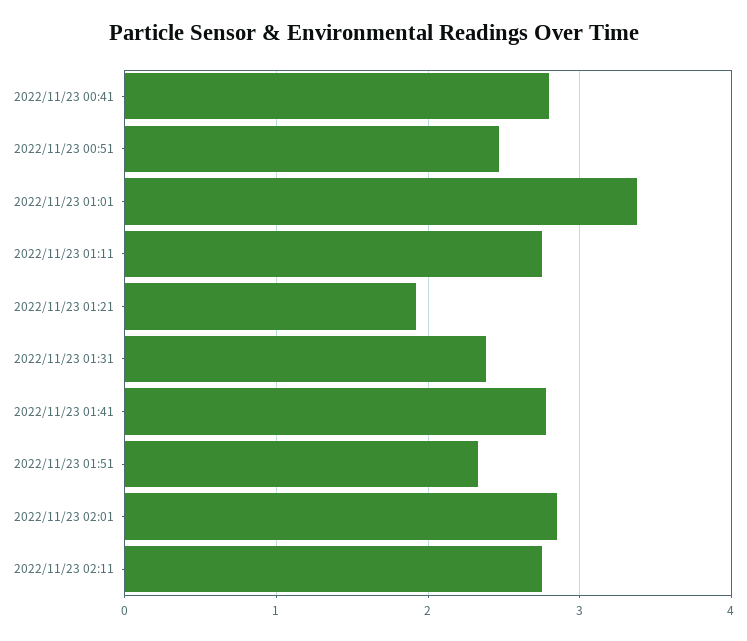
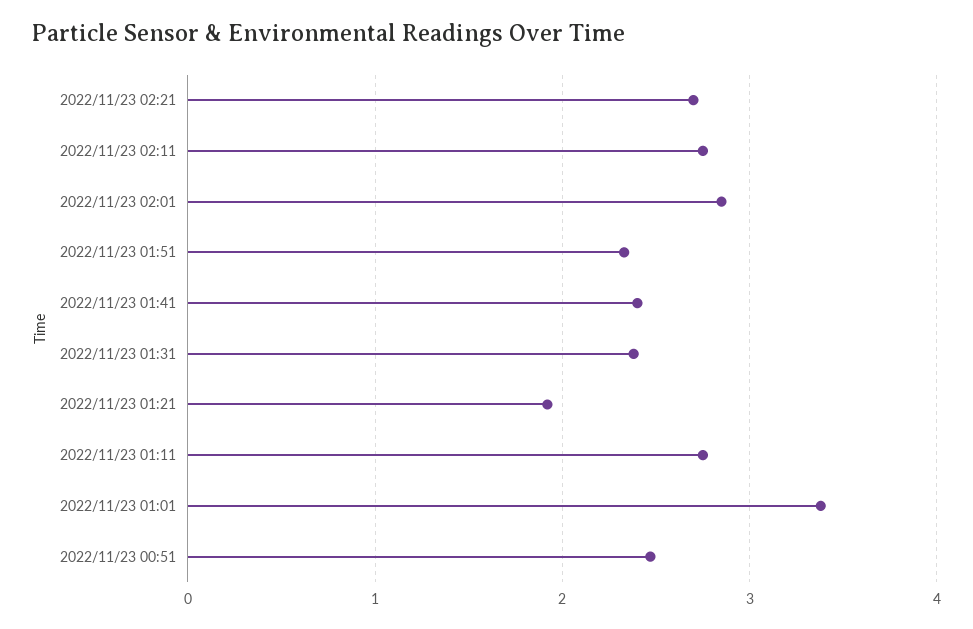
2022/11/23 00:41: 2.8 -> none
2022/11/23 01:41: 2.8 -> 2.4
2022/11/23 02:21: none -> 2.7

